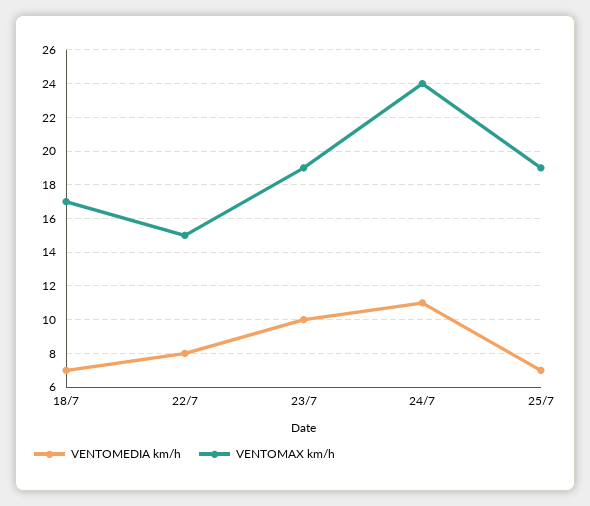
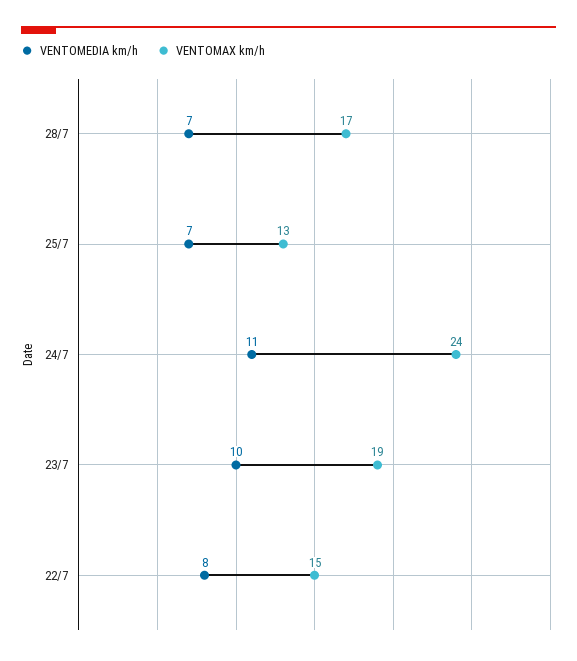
VENTOMEDIA km/h, 18/7: 7 -> none
VENTOMAX km/h, 18/7: 17 -> none
VENTOMAX km/h, 25/7: 19 -> 13
VENTOMEDIA km/h, 28/7: none -> 7
VENTOMAX km/h, 28/7: none -> 17

